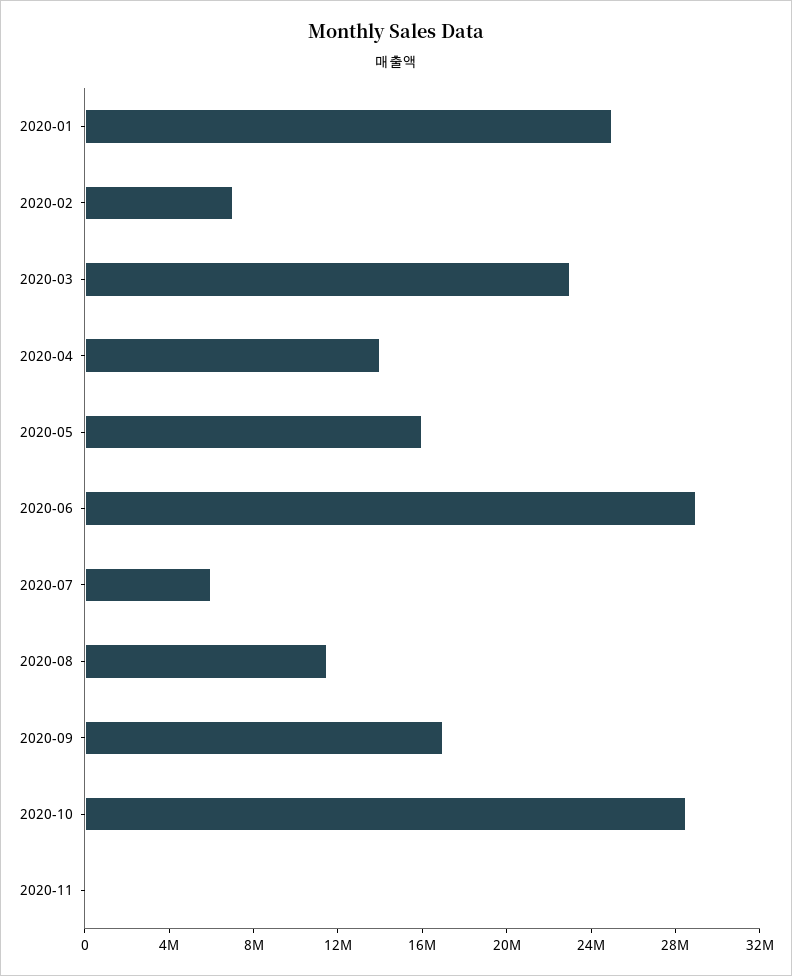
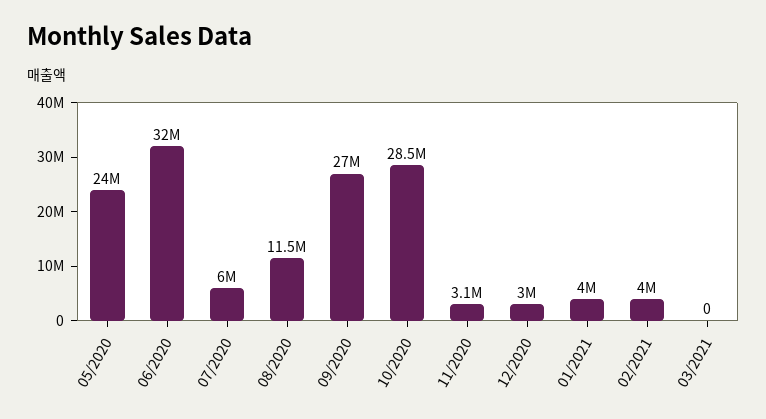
2020-01: 25000000 -> none
2020-02: 7000000 -> none
2020-03: 23000000 -> none
2020-04: 14000000 -> none
2020-05: 16000000 -> 24000000
2020-06: 29000000 -> 32000000
2020-09: 17000000 -> 27000000
2020-11: 0 -> 3100000
12/2020: none -> 3000000
01/2021: none -> 4000000
02/2021: none -> 4000000
03/2021: none -> 0

